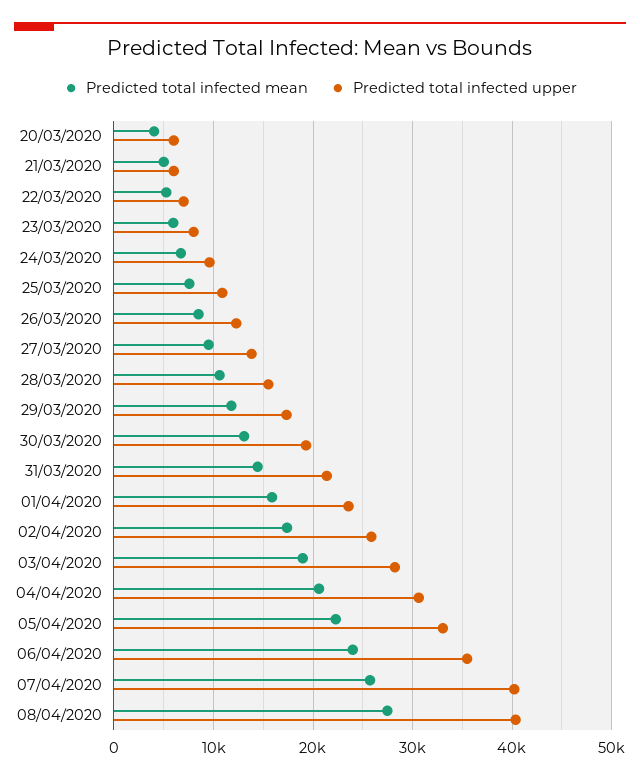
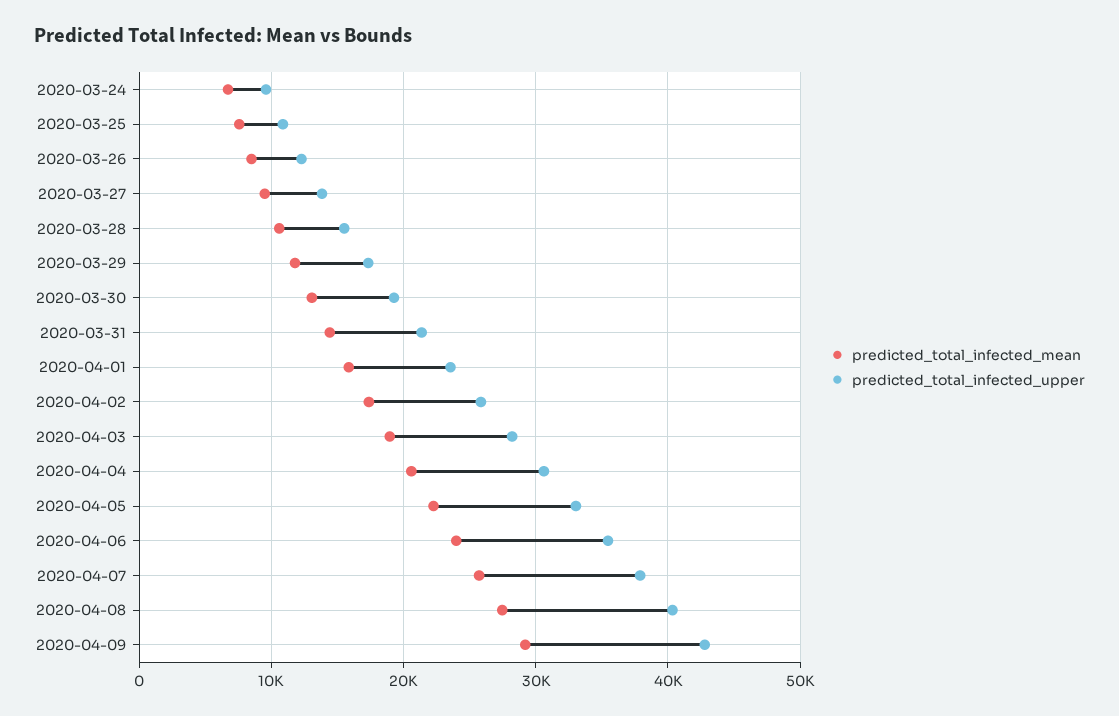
Predicted total infected mean, 20/03/2020: 4000 -> none
Predicted total infected upper, 20/03/2020: 6000 -> none
Predicted total infected mean, 21/03/2020: 5000 -> none
Predicted total infected upper, 21/03/2020: 6000 -> none
Predicted total infected mean, 22/03/2020: 5000 -> none
Predicted total infected upper, 22/03/2020: 7000 -> none
Predicted total infected mean, 23/03/2020: 6000 -> none
Predicted total infected upper, 23/03/2020: 8000 -> none
Predicted total infected upper, 07/04/2020: 40000 -> 38000
Predicted total infected mean, 2020-04-09: none -> 29000
Predicted total infected upper, 2020-04-09: none -> 43000

